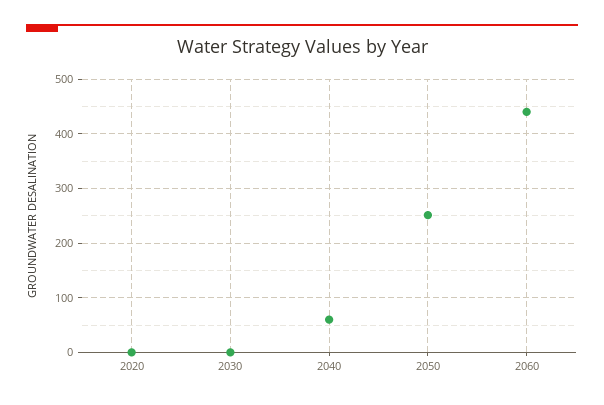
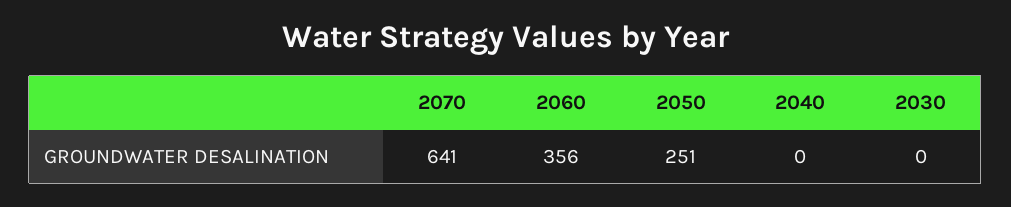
2020: 0 -> none
2040: 60 -> 0
2060: 440 -> 356
2070: none -> 641

